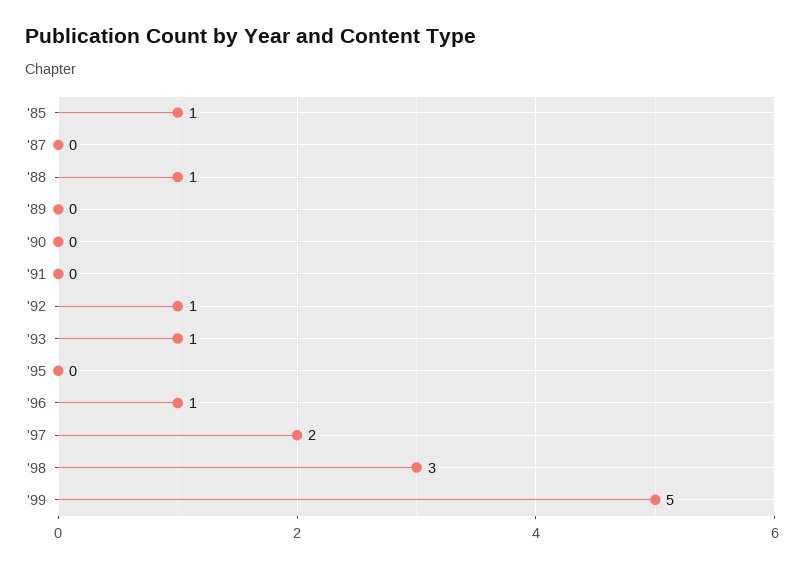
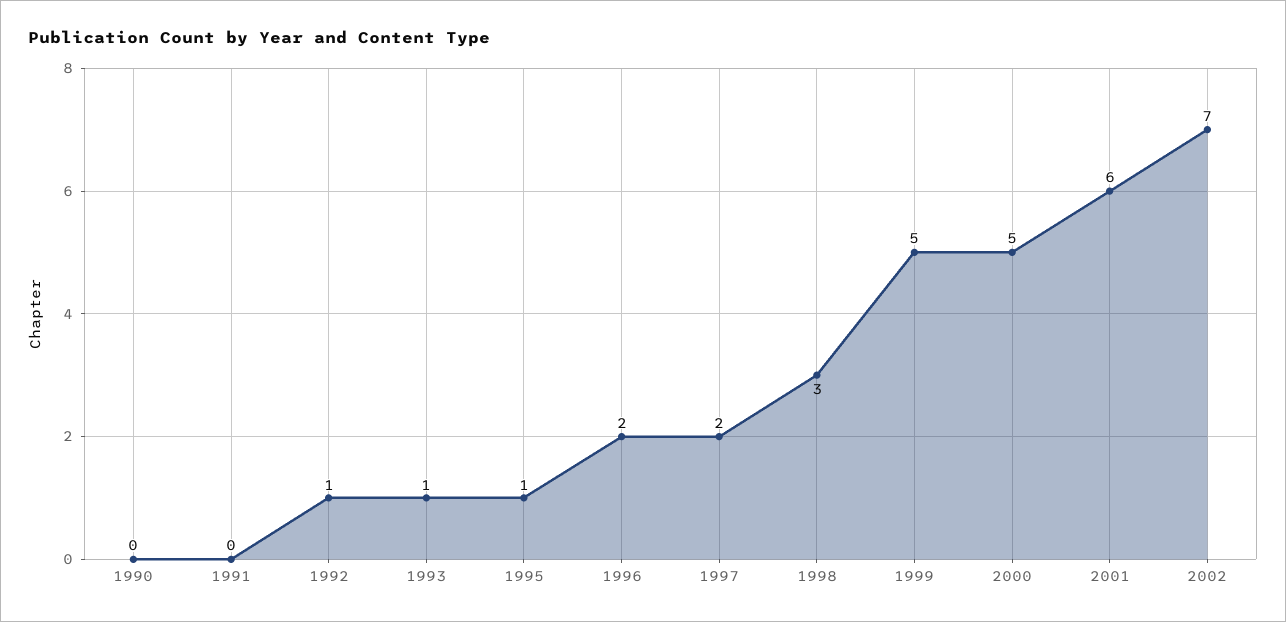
'85: 1 -> none
'87: 0 -> none
'88: 1 -> none
'89: 0 -> none
'95: 0 -> 1
'96: 1 -> 2
2000: none -> 5
2001: none -> 6
2002: none -> 7

